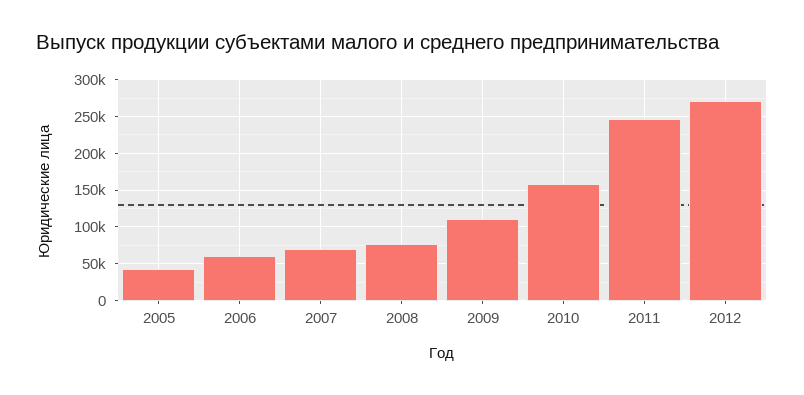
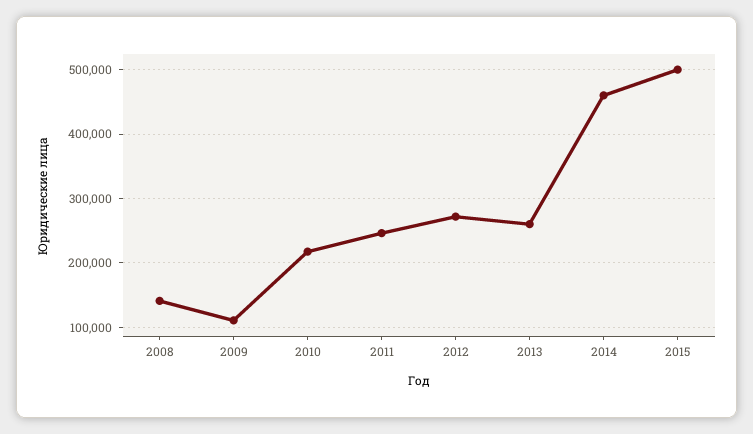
2005: 40000 -> none
2006: 60000 -> none
2007: 70000 -> none
2008: 80000 -> 140000
2010: 160000 -> 220000
2013: none -> 260000
2014: none -> 460000
2015: none -> 500000

